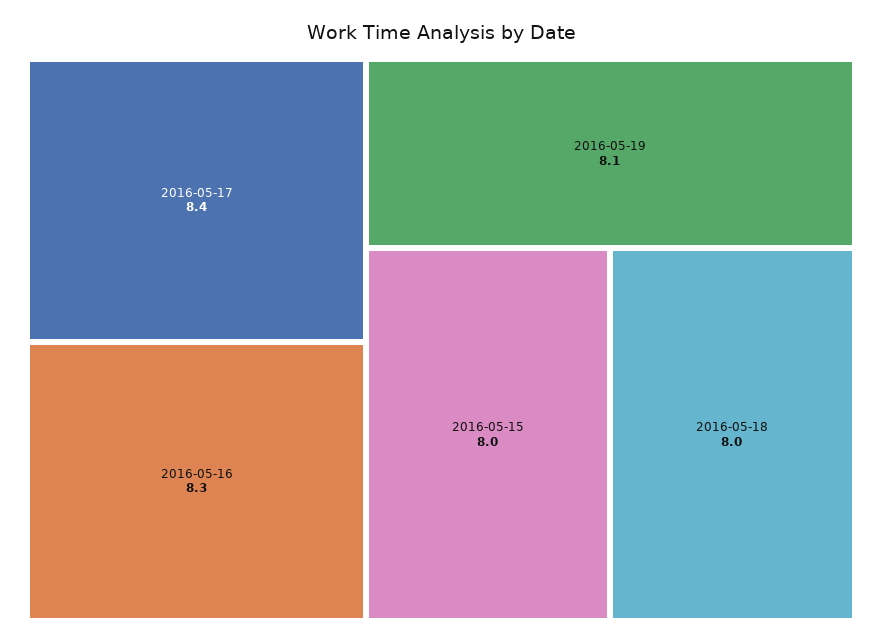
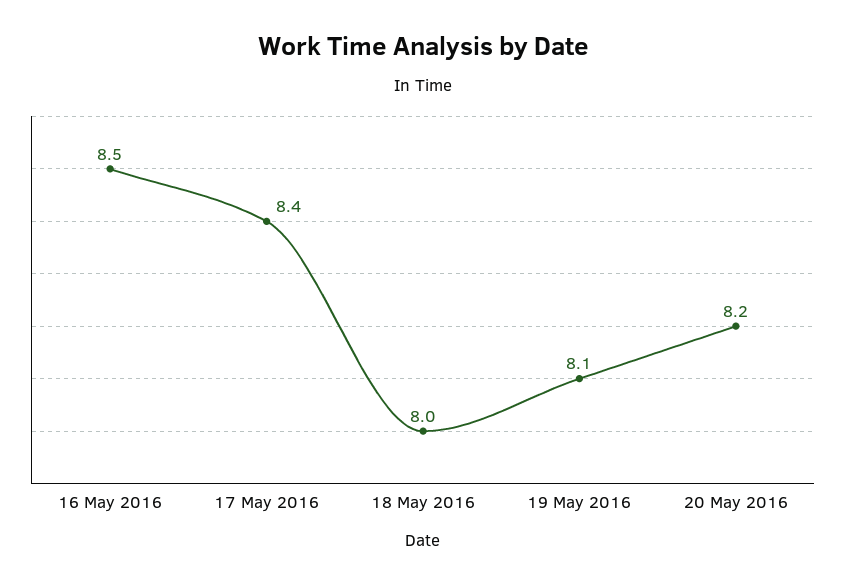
2016-05-16: 8.3 -> 8.5
2016-05-15: 8 -> none
20 May 2016: none -> 8.2

